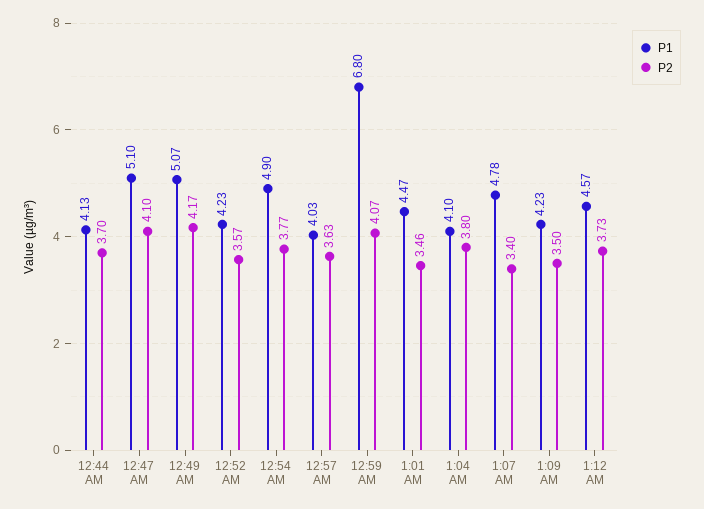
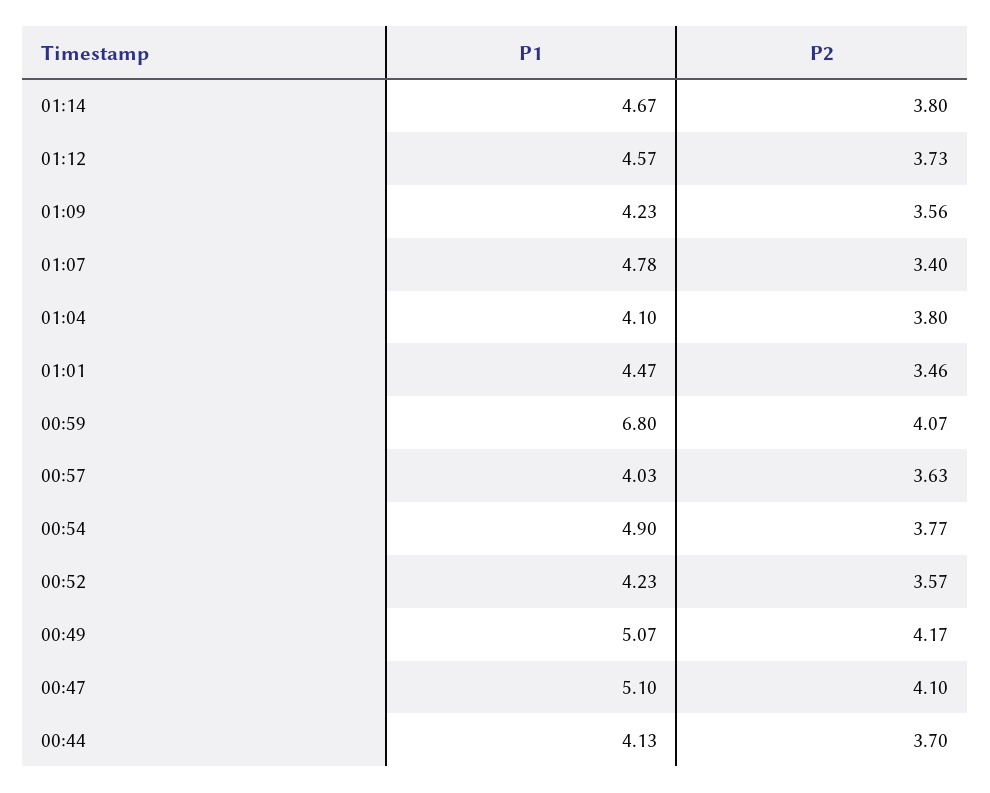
P2, 1:09 AM: 3.5 -> 3.56
P1, 01:14: none -> 4.67
P2, 01:14: none -> 3.8

